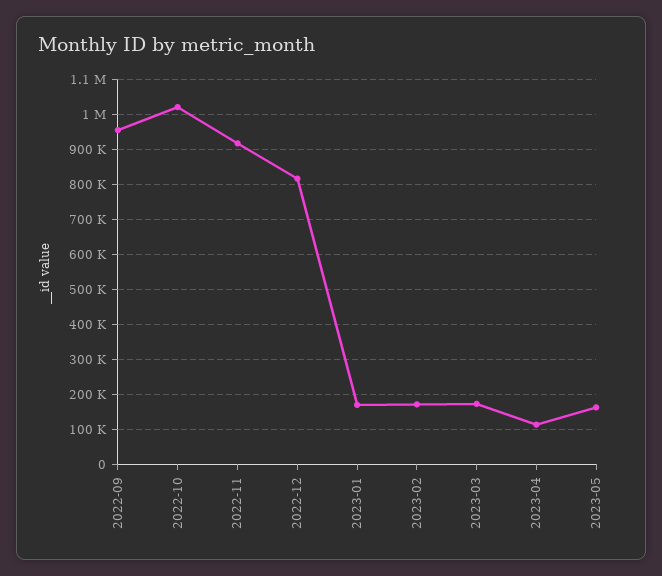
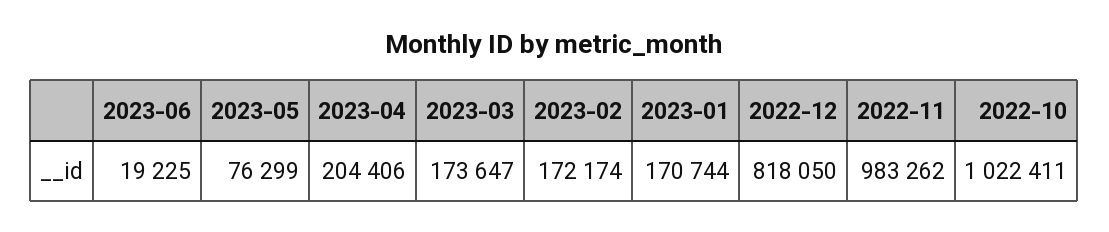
2022-09: 960000 -> none
2022-11: 920000 -> 983262
2023-04: 120000 -> 204406
2023-05: 160000 -> 76299
2023-06: none -> 19225

